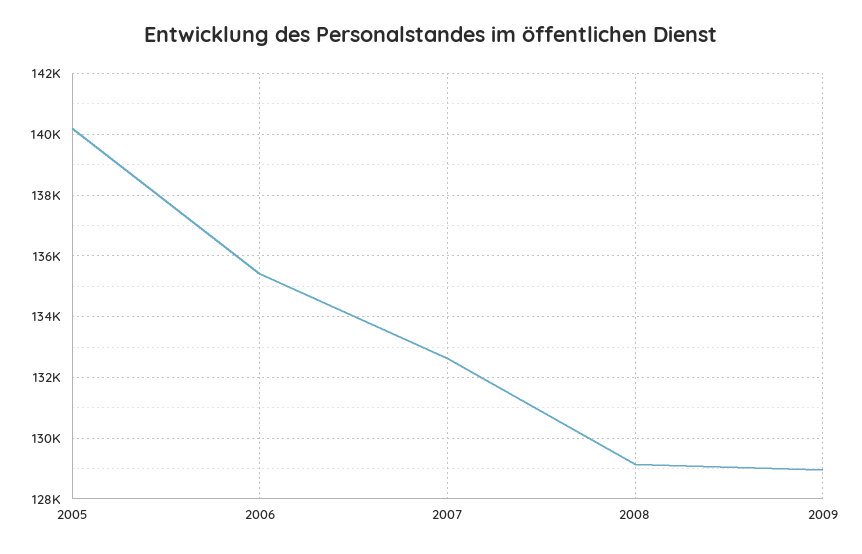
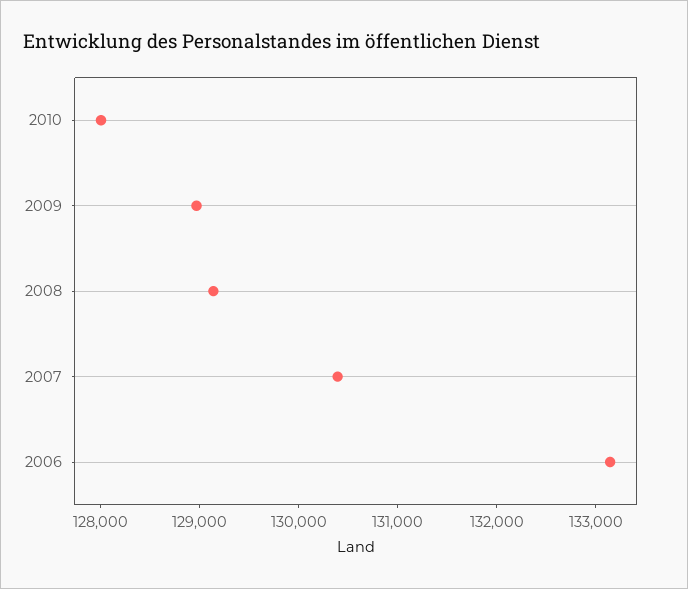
2005: 140200 -> none
2006: 135400 -> 133200
2007: 132600 -> 130400
2010: none -> 128000

